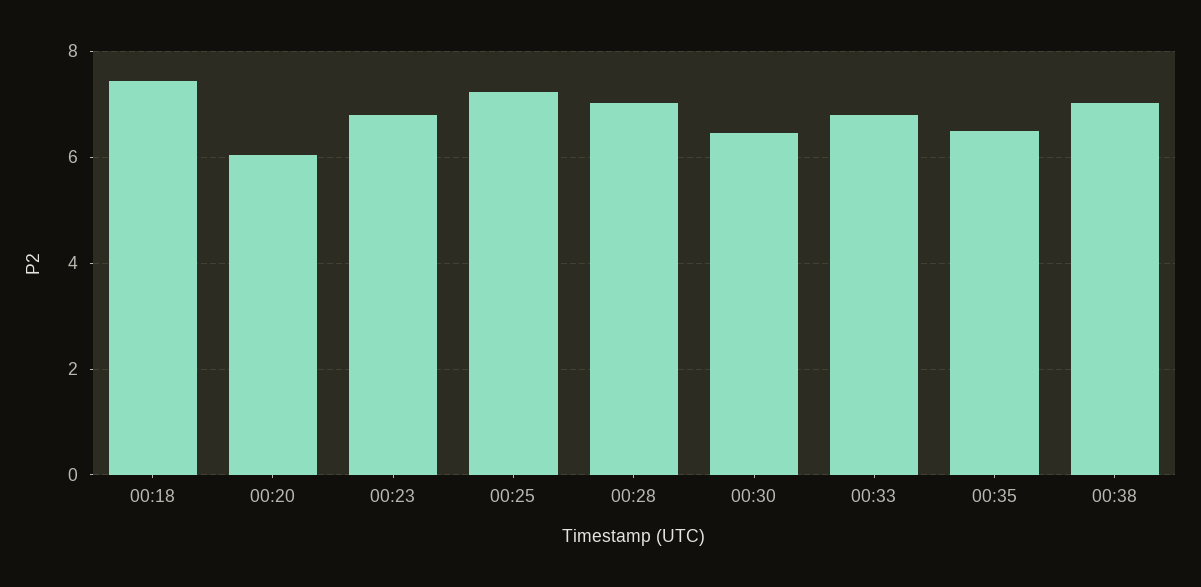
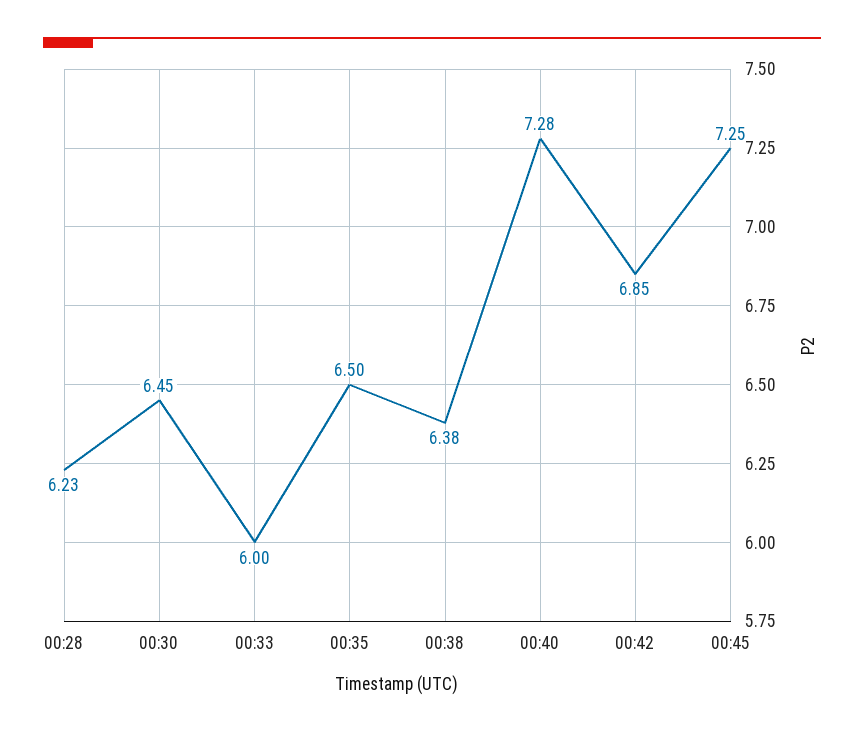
00:18: 7.4 -> none
00:20: 6 -> none
00:23: 6.8 -> none
00:25: 7.2 -> none
00:28: 7 -> 6.23
00:33: 6.8 -> 6
00:38: 7 -> 6.38
00:40: none -> 7.28
00:42: none -> 6.85
00:45: none -> 7.25

